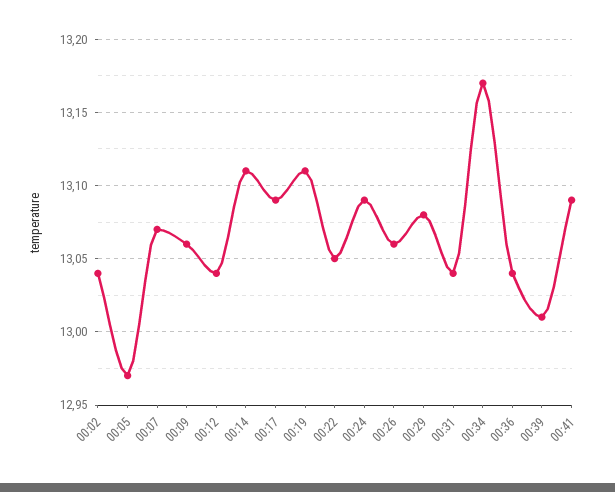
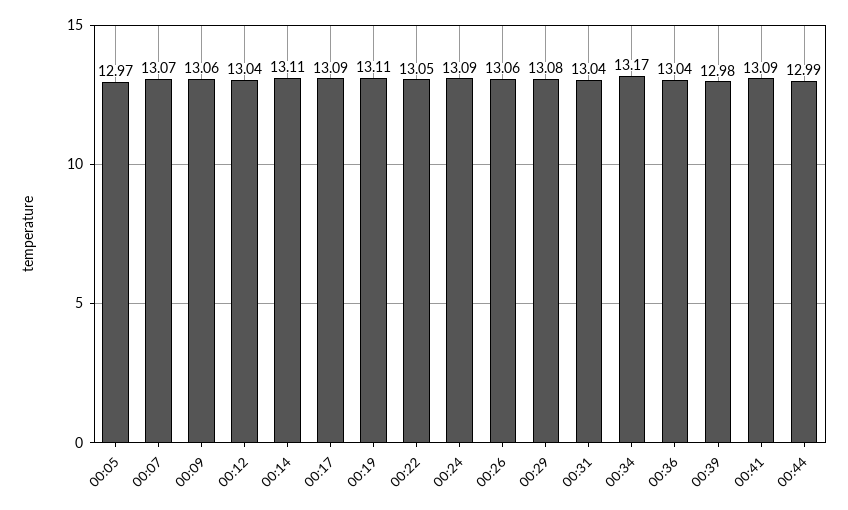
00:02: 13.04 -> none
00:39: 13.01 -> 12.98
00:44: none -> 12.99

